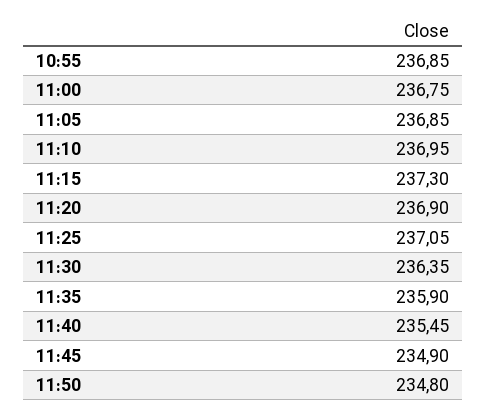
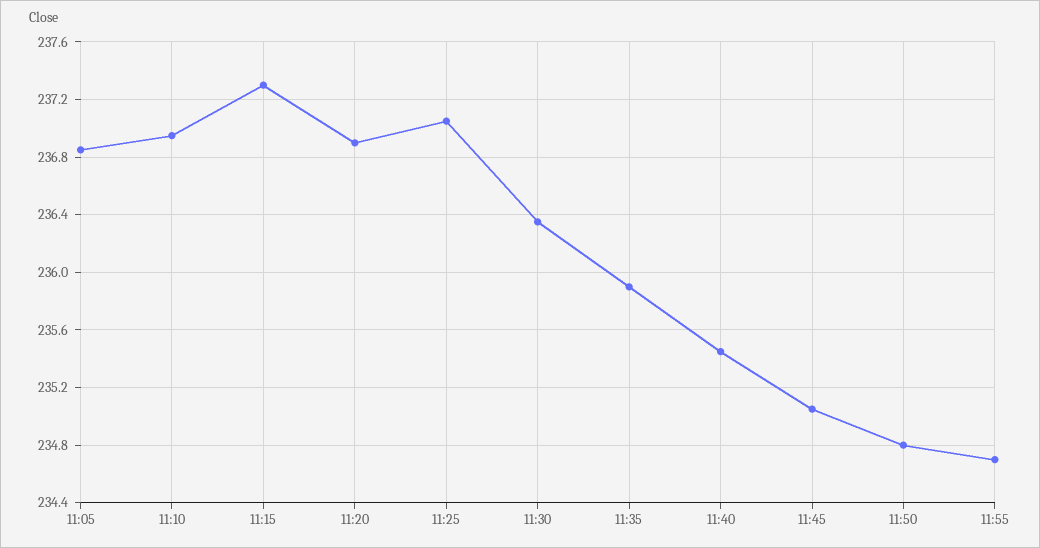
10:55: 236.85 -> none
11:00: 236.75 -> none
11:45: 234.9 -> 235.05
11:55: none -> 234.7

